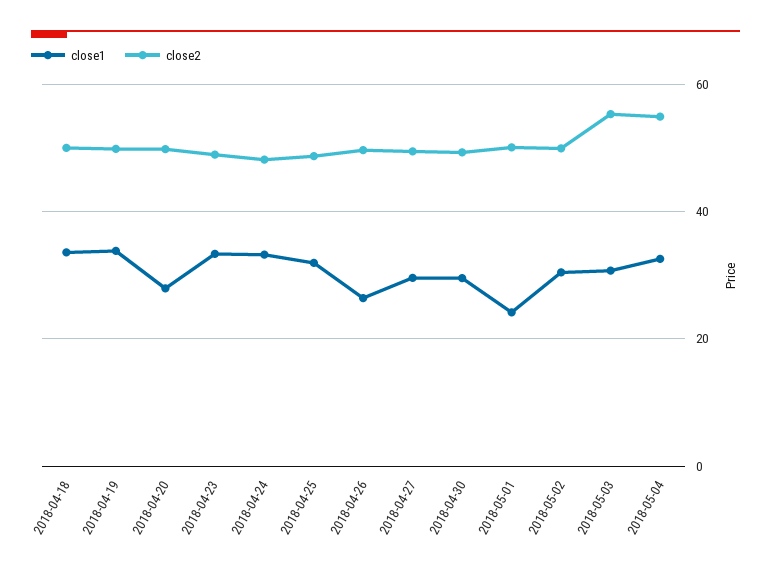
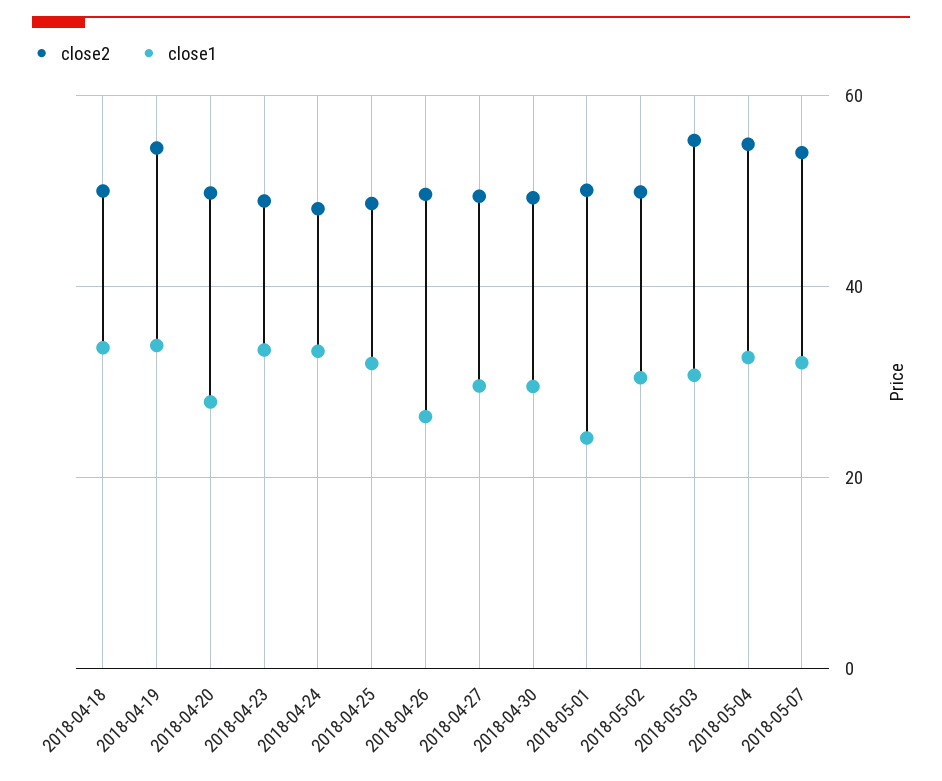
close2, 2018-04-19: 50 -> 54
close2, 2018-05-07: none -> 54
close1, 2018-05-07: none -> 32

